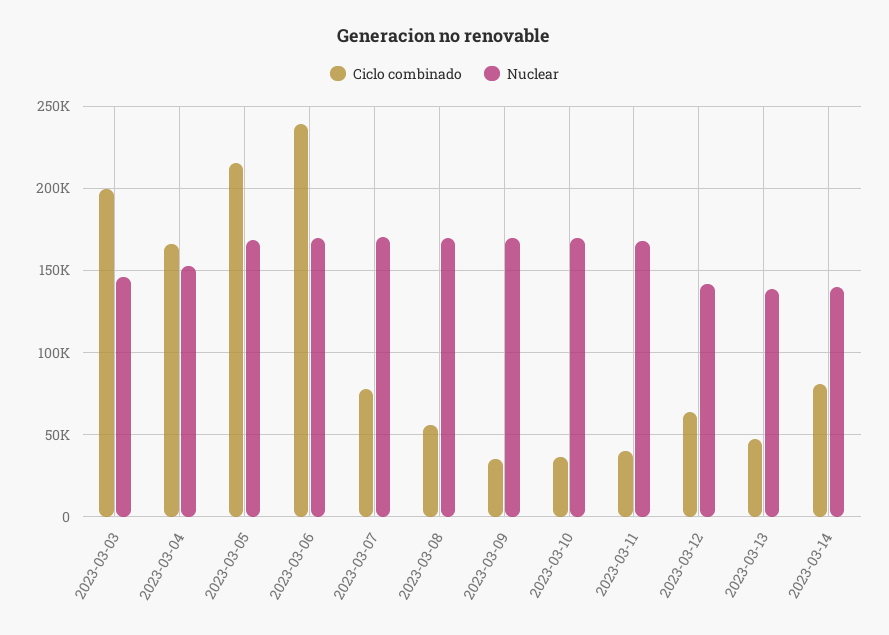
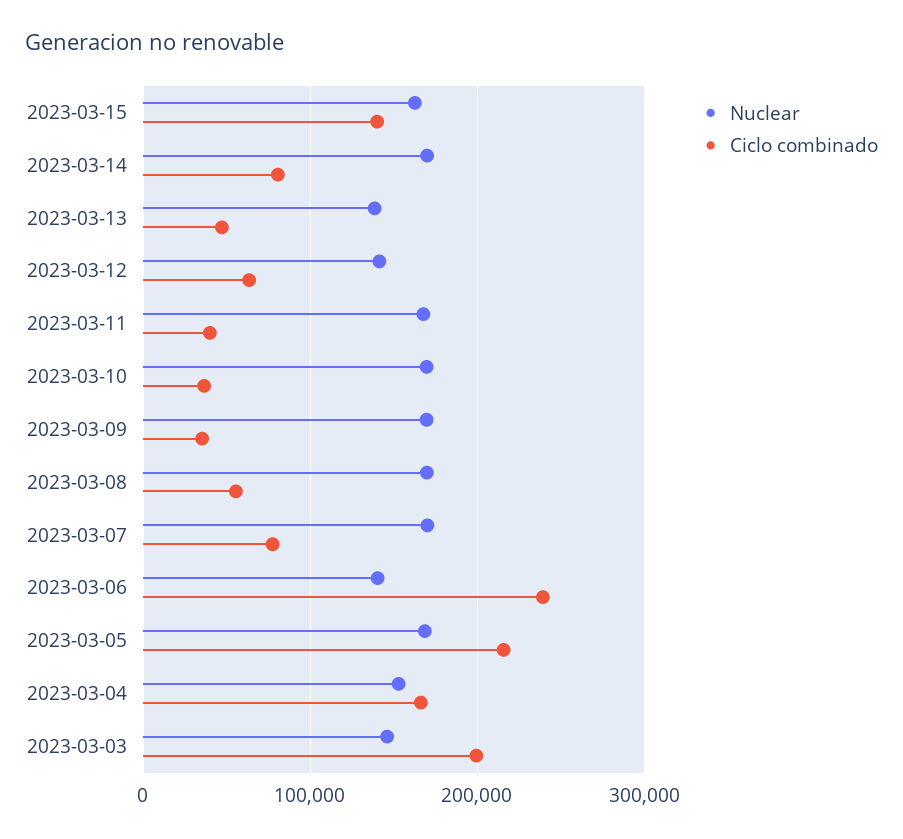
Nuclear, 2023-03-06: 170000 -> 140000
Nuclear, 2023-03-14: 140000 -> 170000
Nuclear, 2023-03-15: none -> 160000
Ciclo combinado, 2023-03-15: none -> 140000

